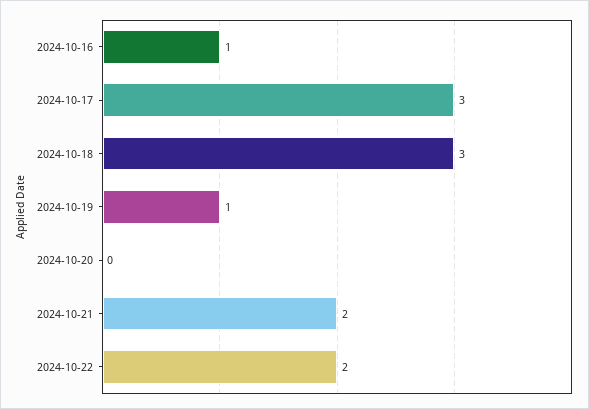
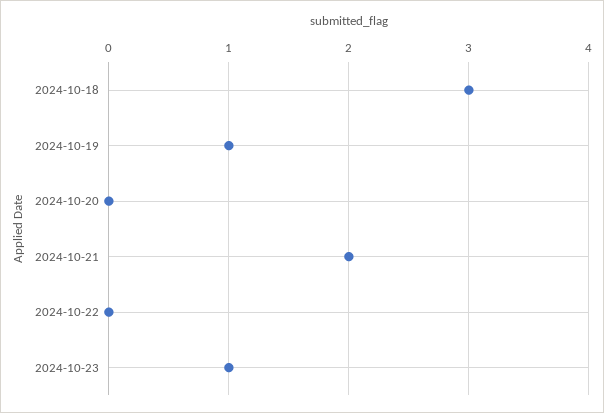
2024-10-16: 1 -> none
2024-10-17: 3 -> none
2024-10-22: 2 -> 0
2024-10-23: none -> 1

